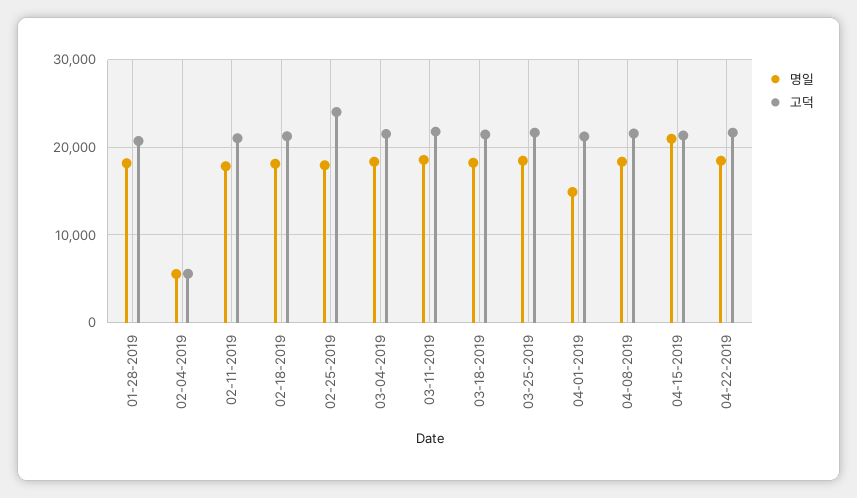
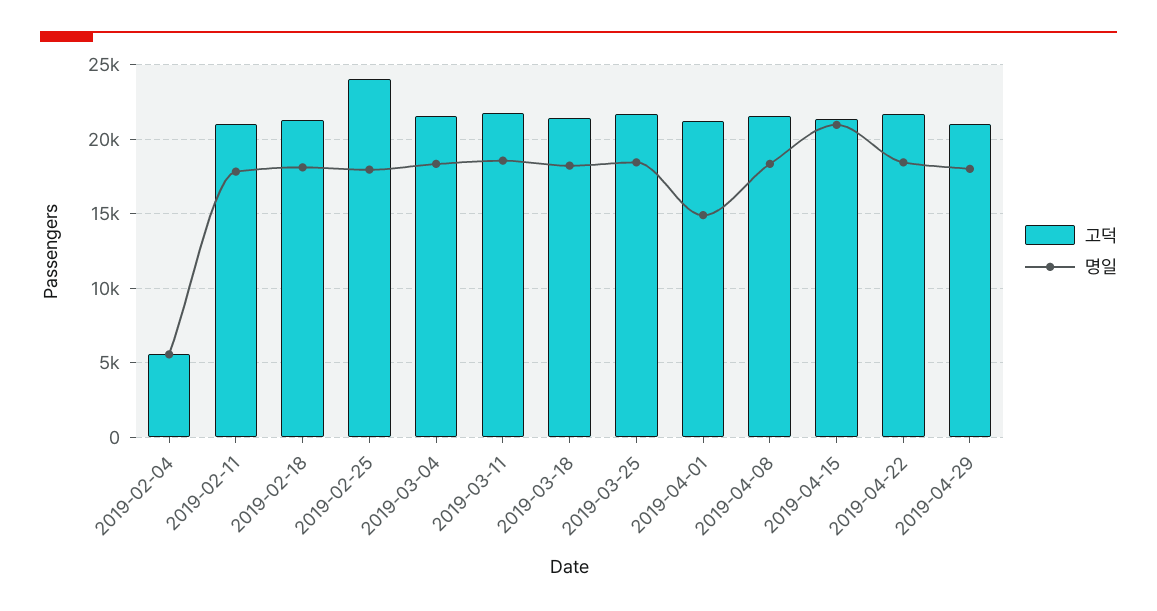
명일, 01-28-2019: 18000 -> none
고덕, 01-28-2019: 21000 -> none
고덕, 2019-04-29: none -> 21000
명일, 2019-04-29: none -> 18000

